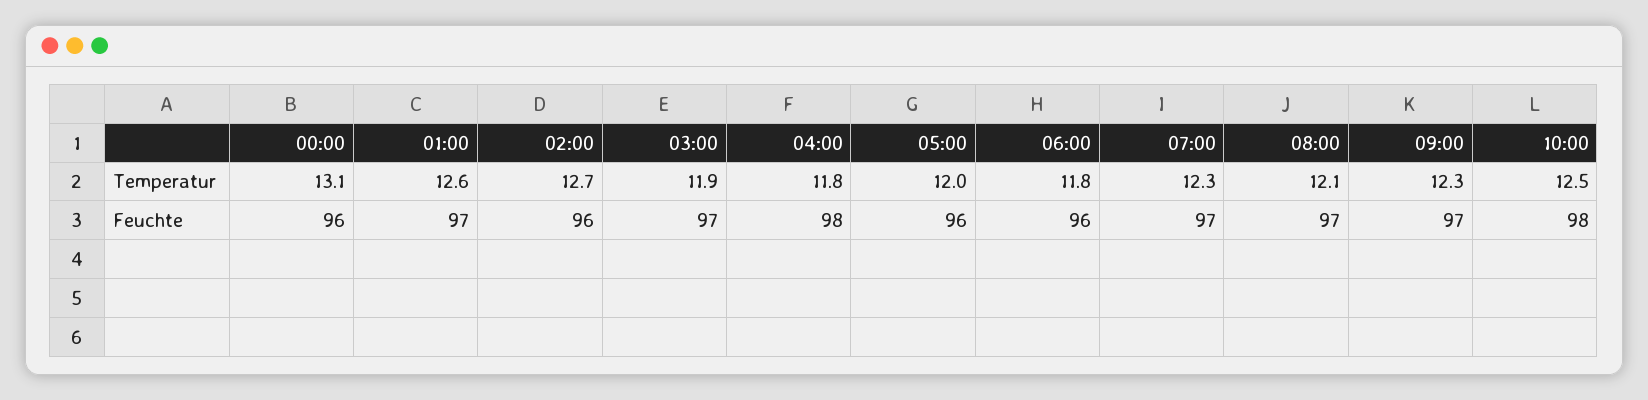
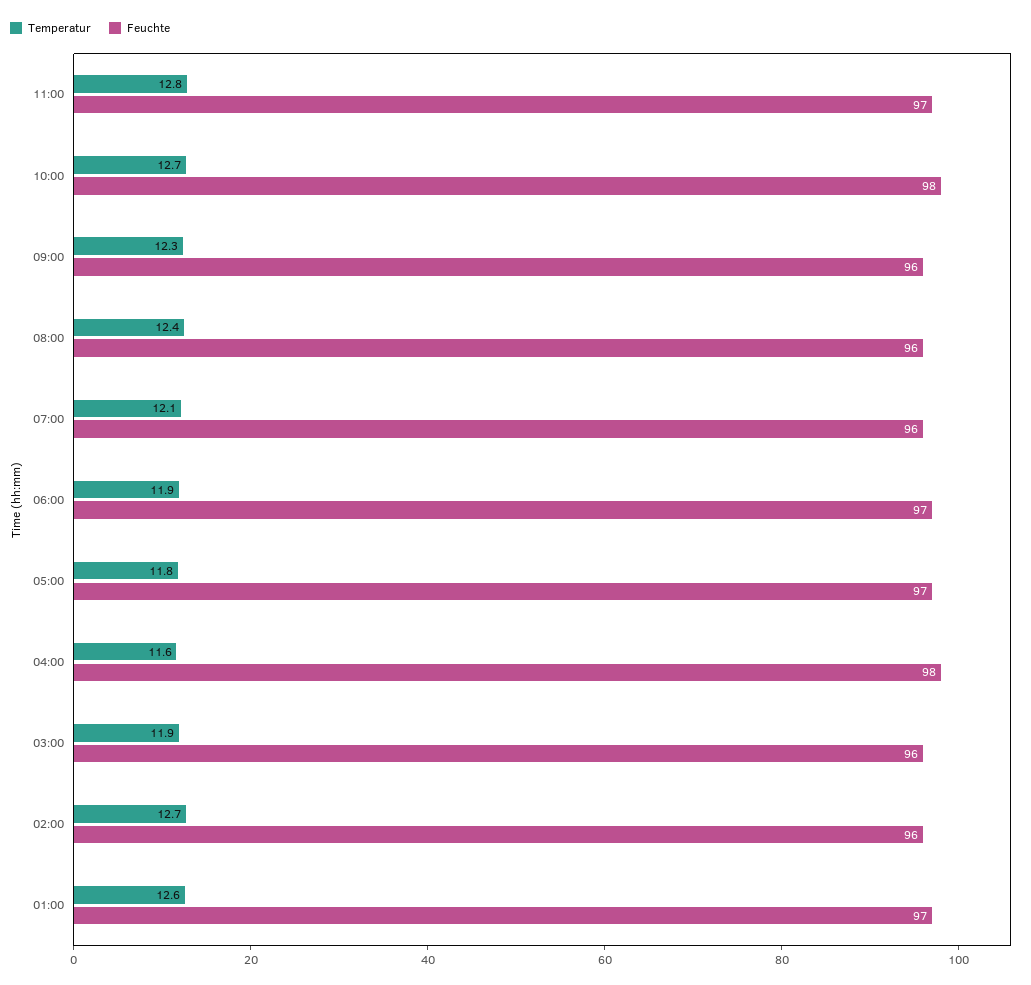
Temperatur, 00:00: 13.1 -> none
Temperatur, 04:00: 11.8 -> 11.6
Temperatur, 05:00: 12 -> 11.8
Temperatur, 06:00: 11.8 -> 11.9
Temperatur, 07:00: 12.3 -> 12.1
Temperatur, 08:00: 12.1 -> 12.4
Temperatur, 10:00: 12.5 -> 12.7
Feuchte, 00:00: 96 -> none
Feuchte, 03:00: 97 -> 96
Feuchte, 05:00: 96 -> 97
Feuchte, 06:00: 96 -> 97
Feuchte, 07:00: 97 -> 96
Feuchte, 08:00: 97 -> 96
Feuchte, 09:00: 97 -> 96
Temperatur, 11:00: none -> 12.8
Feuchte, 11:00: none -> 97

